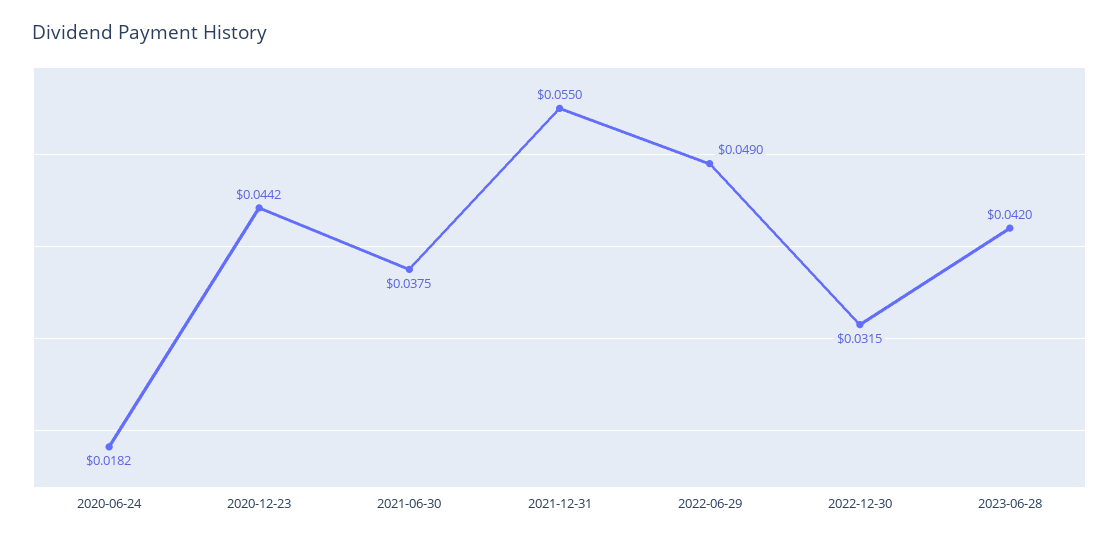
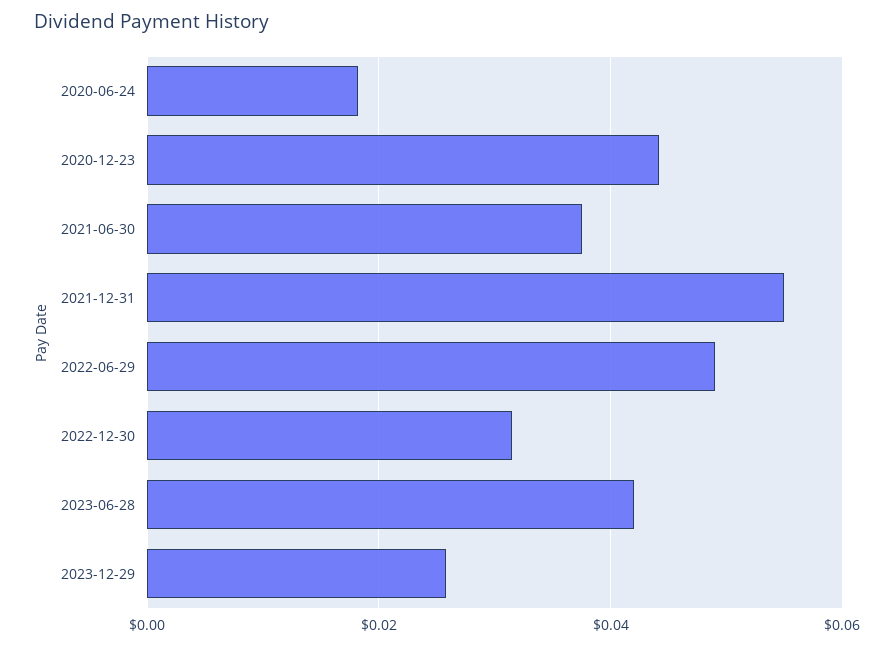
2023-12-29: none -> 0.026

